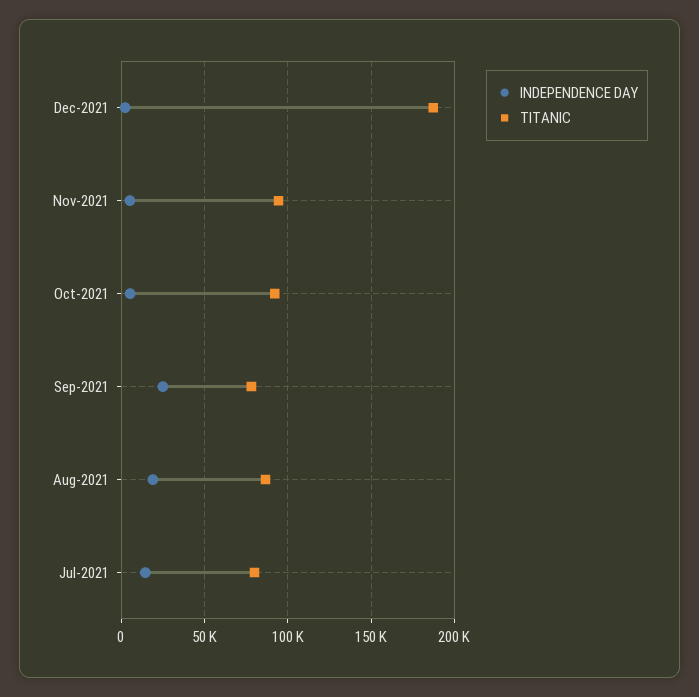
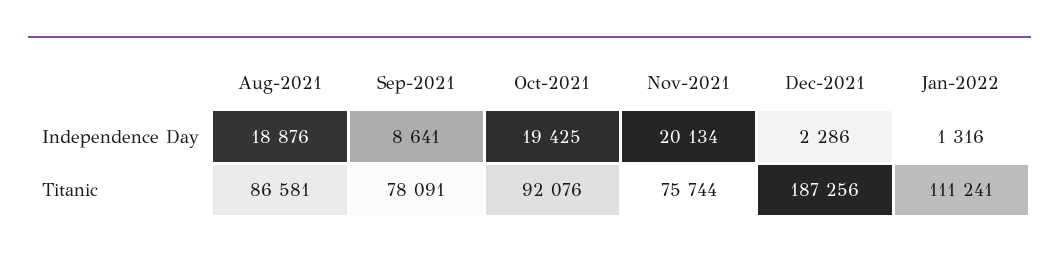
INDEPENDENCE DAY, Nov-2021: 5000 -> 20134
TITANIC, Nov-2021: 95000 -> 75744
INDEPENDENCE DAY, Oct-2021: 5000 -> 19425
INDEPENDENCE DAY, Sep-2021: 25000 -> 8641
INDEPENDENCE DAY, Jul-2021: 15000 -> none
TITANIC, Jul-2021: 80000 -> none
INDEPENDENCE DAY, Jan-2022: none -> 1316
TITANIC, Jan-2022: none -> 111241

